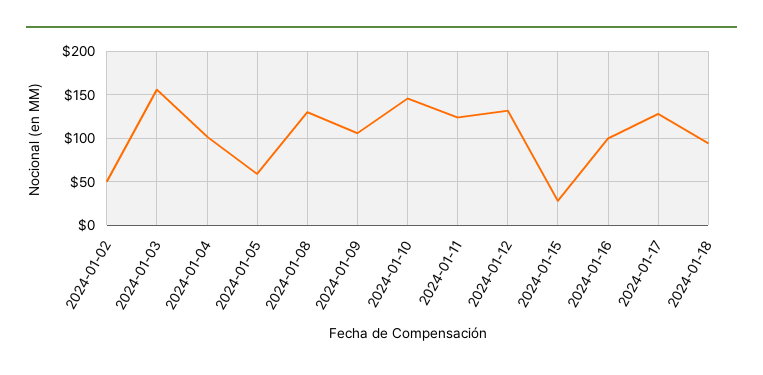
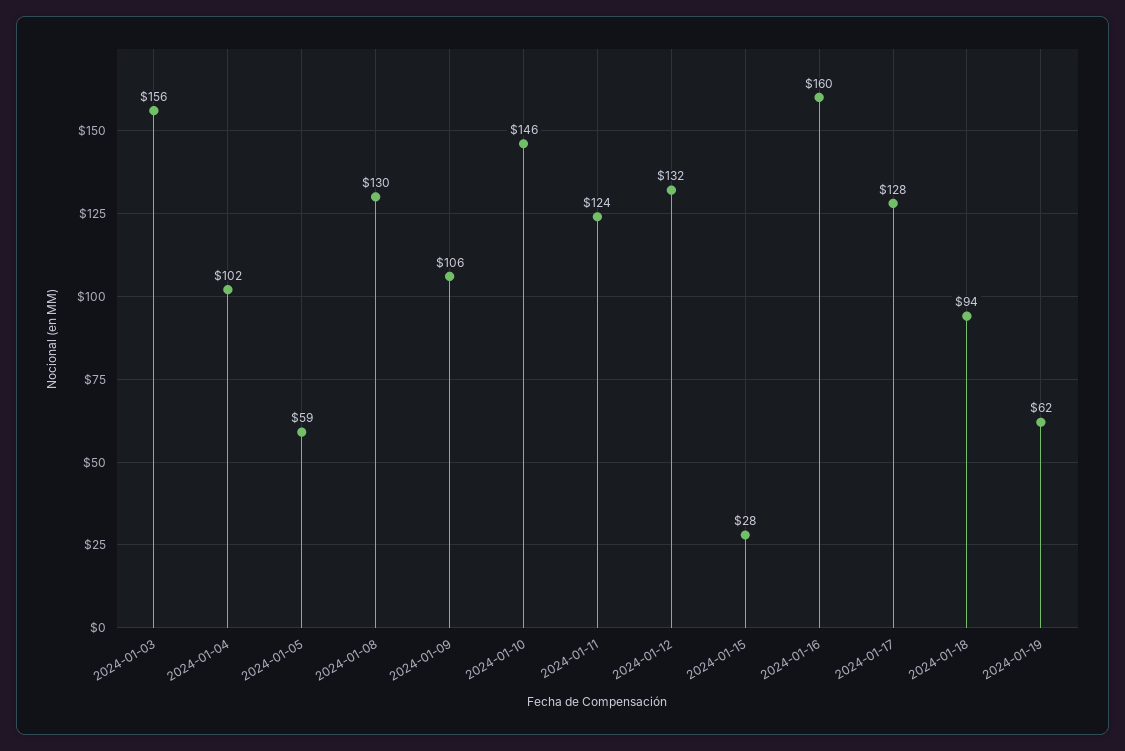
2024-01-02: 50 -> none
2024-01-16: 100 -> 160
2024-01-19: none -> 62

